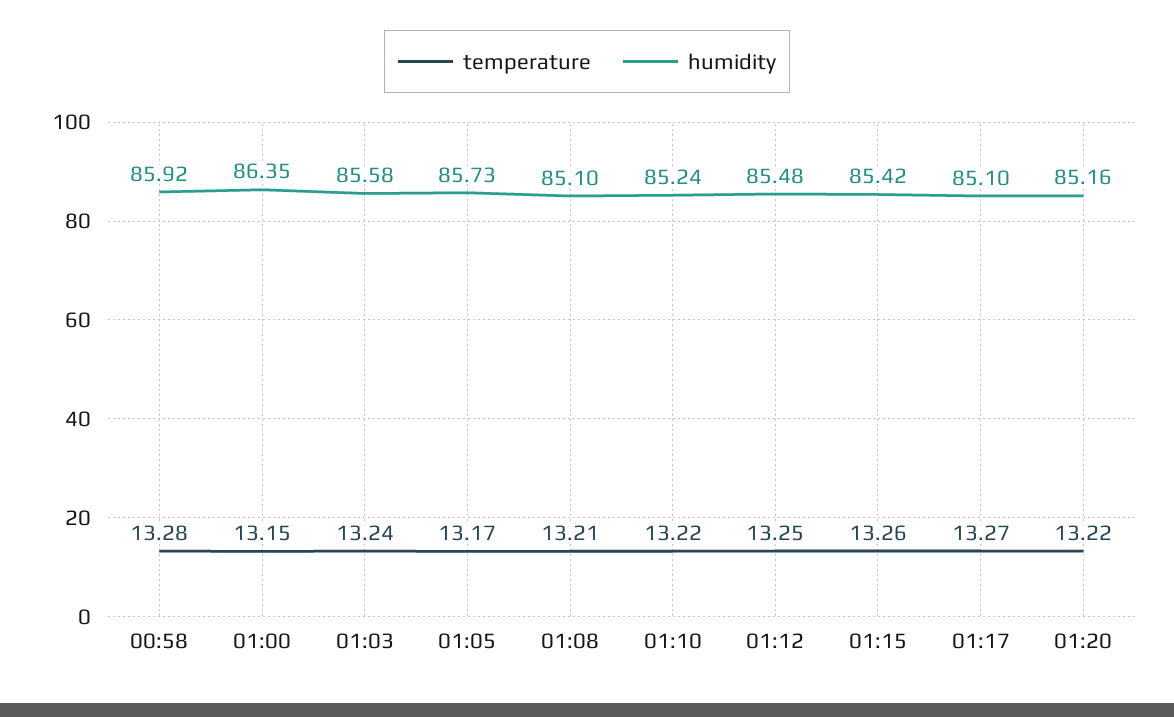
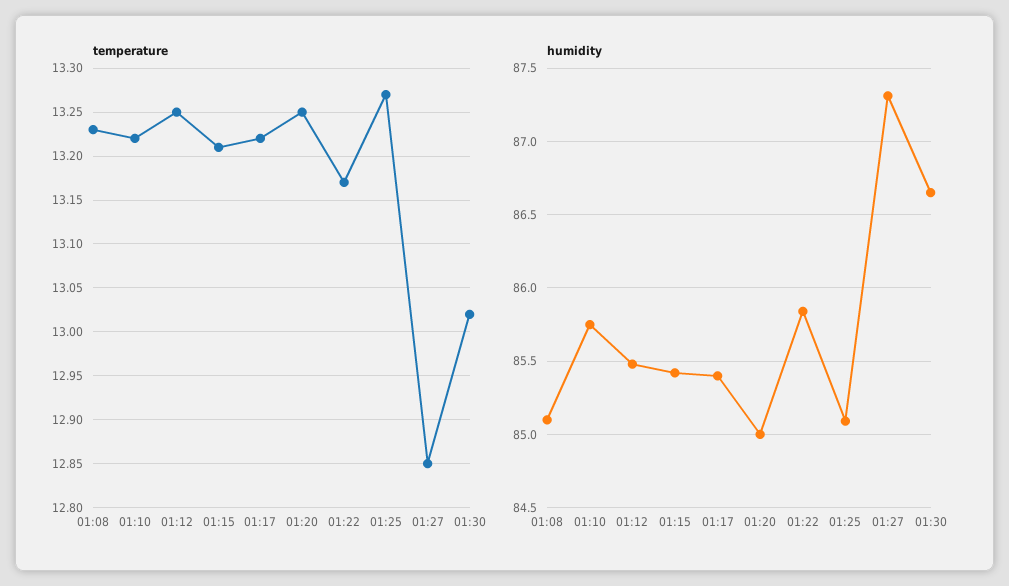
temperature, 00:58: 13.28 -> none
humidity, 00:58: 85.92 -> none
temperature, 01:00: 13.15 -> none
humidity, 01:00: 86.35 -> none
temperature, 01:03: 13.24 -> none
humidity, 01:03: 85.58 -> none
temperature, 01:05: 13.17 -> none
humidity, 01:05: 85.73 -> none
temperature, 01:08: 13.21 -> 13.23
humidity, 01:10: 85.24 -> 85.75
temperature, 01:15: 13.26 -> 13.21
temperature, 01:17: 13.27 -> 13.22
humidity, 01:17: 85.1 -> 85.4
temperature, 01:20: 13.22 -> 13.25
humidity, 01:20: 85.16 -> 85
temperature, 01:22: none -> 13.17
temperature, 01:25: none -> 13.27
temperature, 01:27: none -> 12.85
temperature, 01:30: none -> 13.02
humidity, 01:22: none -> 85.85
humidity, 01:25: none -> 85.1
humidity, 01:27: none -> 87.3
humidity, 01:30: none -> 86.65

